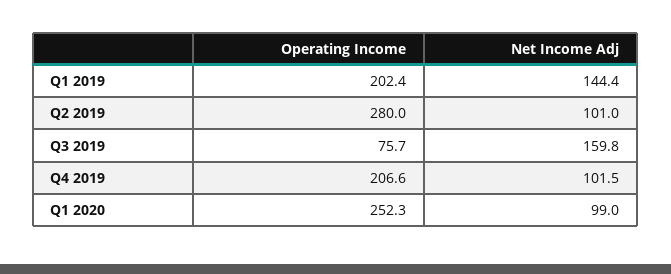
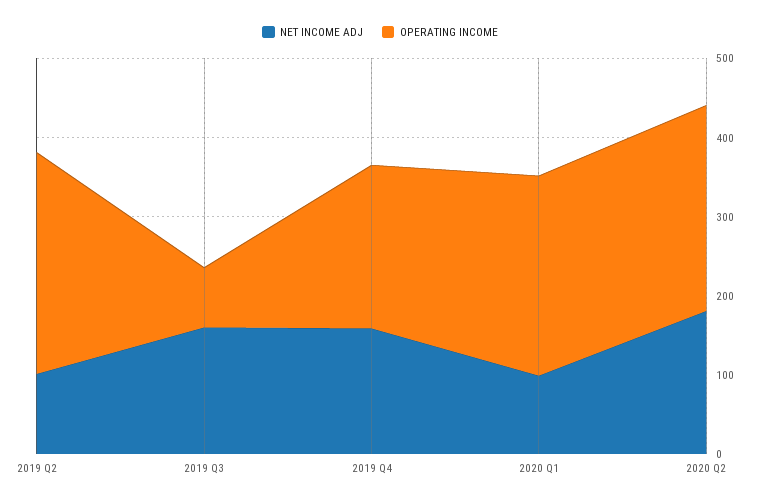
Operating Income, Q1 2019: 202.4 -> none
Net Income Adj, Q1 2019: 144.4 -> none
Net Income Adj, Q4 2019: 101.5 -> 160
Net Income Adj, 2020 Q2: none -> 180
Operating Income, 2020 Q2: none -> 260

